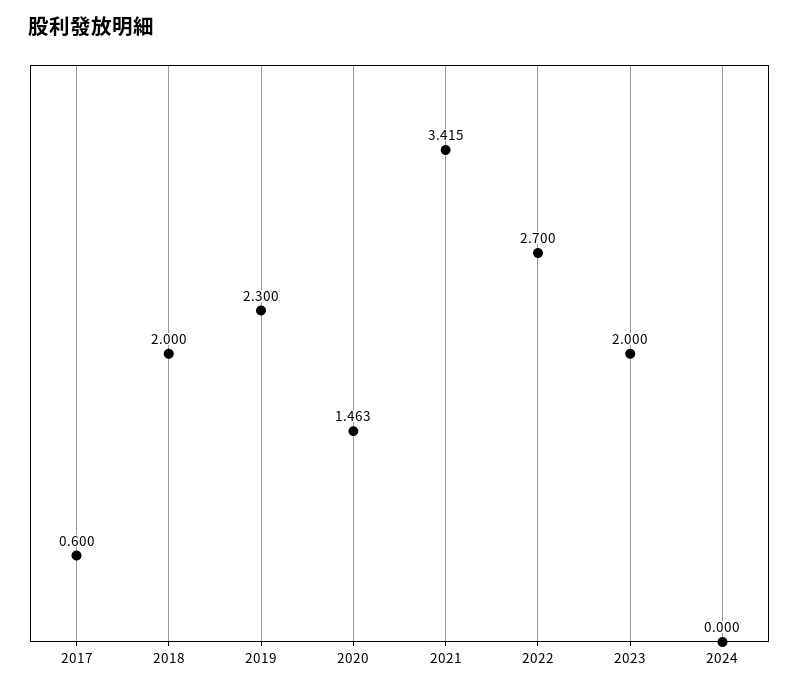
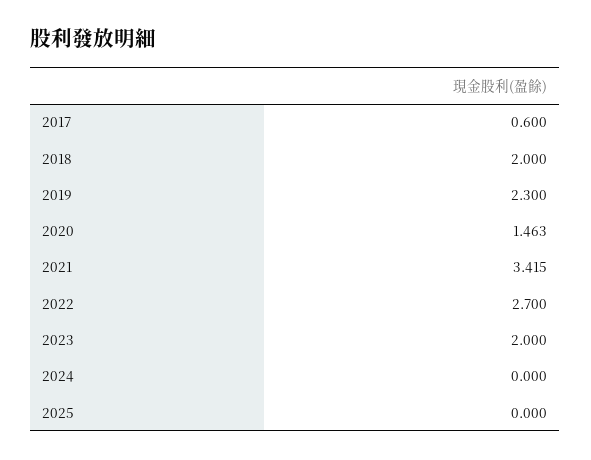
2025: none -> 0

